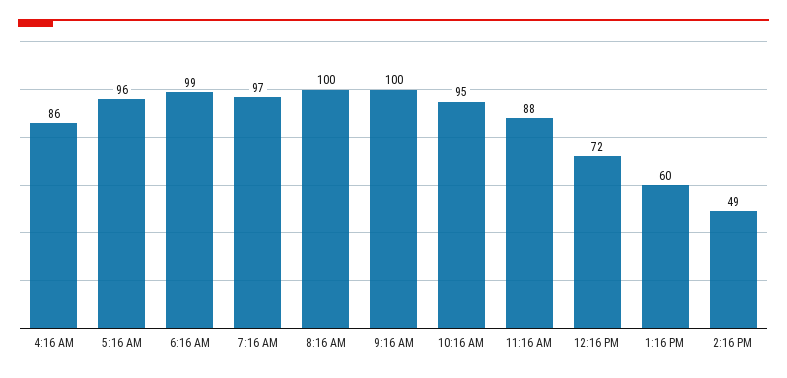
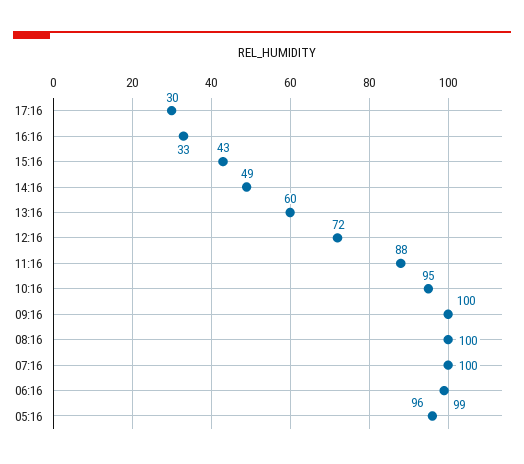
4:16 AM: 86 -> none
7:16 AM: 97 -> 100
17:16: none -> 30
16:16: none -> 33
15:16: none -> 43

